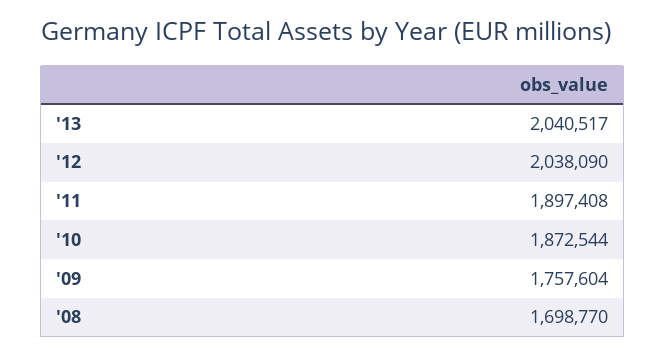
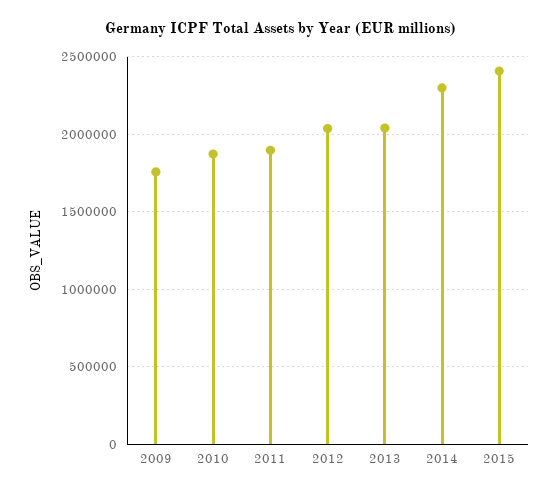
'08: 1698770 -> none
2014: none -> 2300000
2015: none -> 2400000

